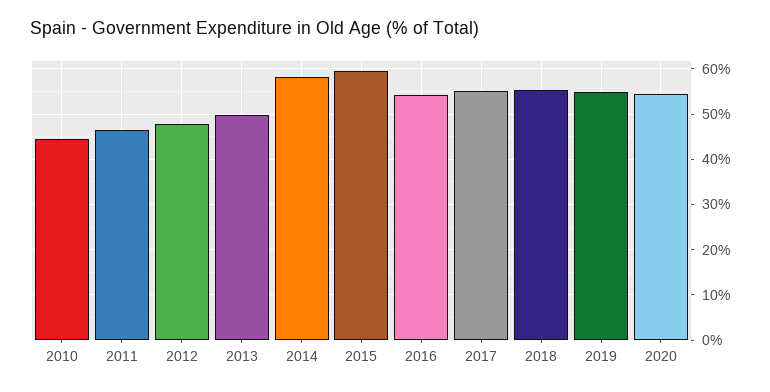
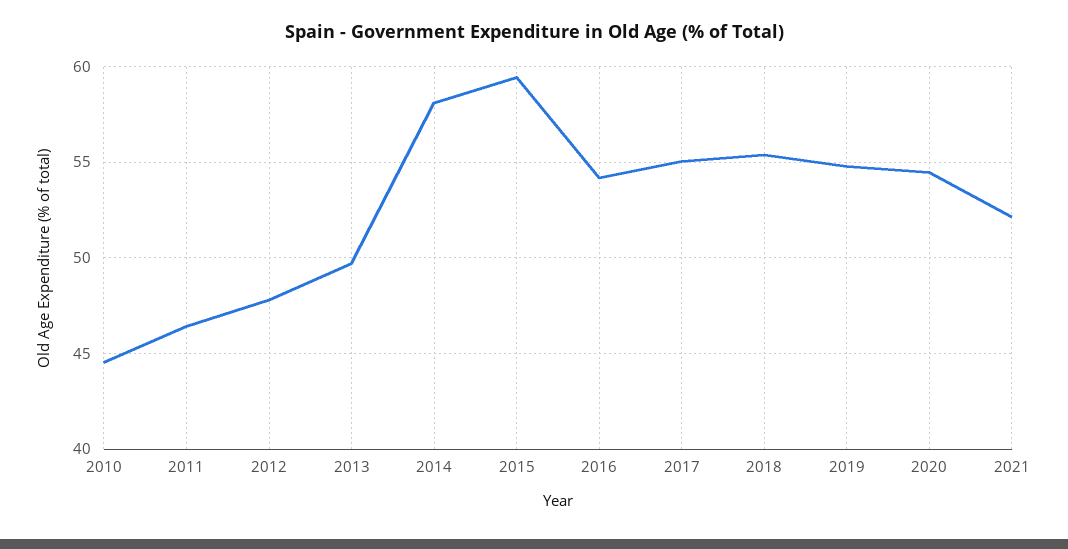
2021: none -> 52

